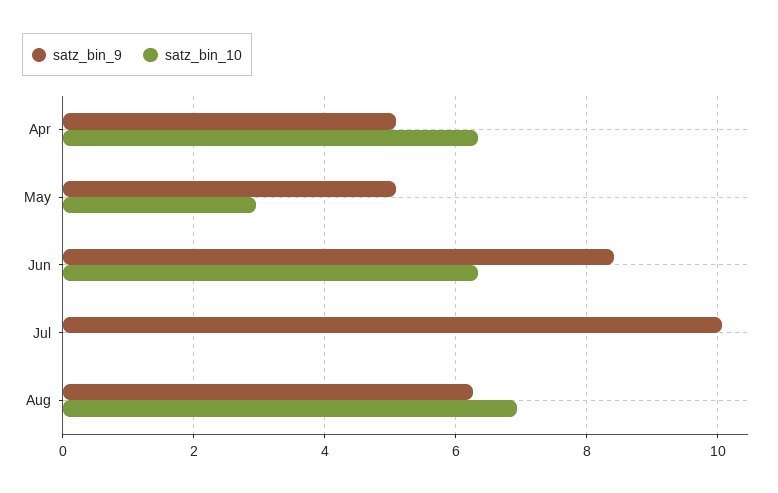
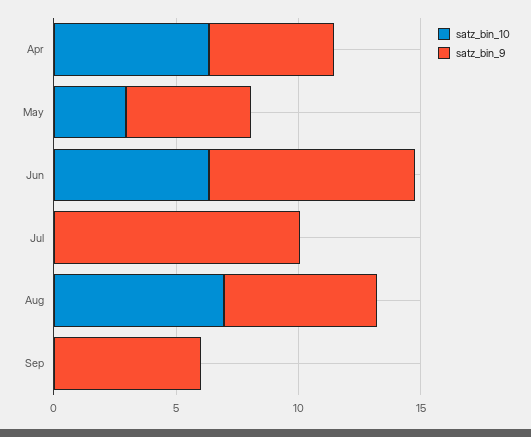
satz_bin_10, Sep: none -> 0
satz_bin_9, Sep: none -> 6

